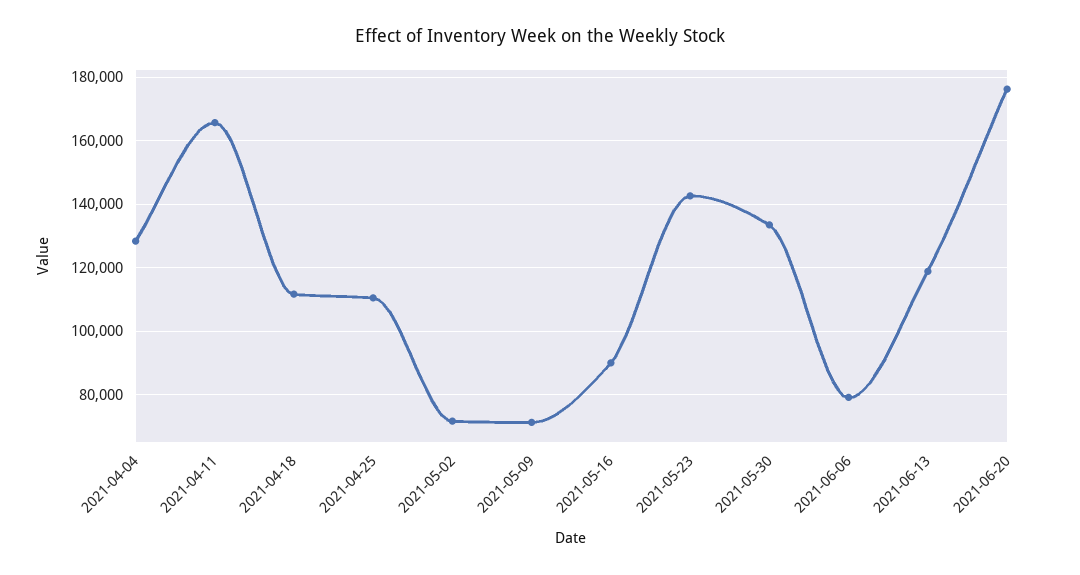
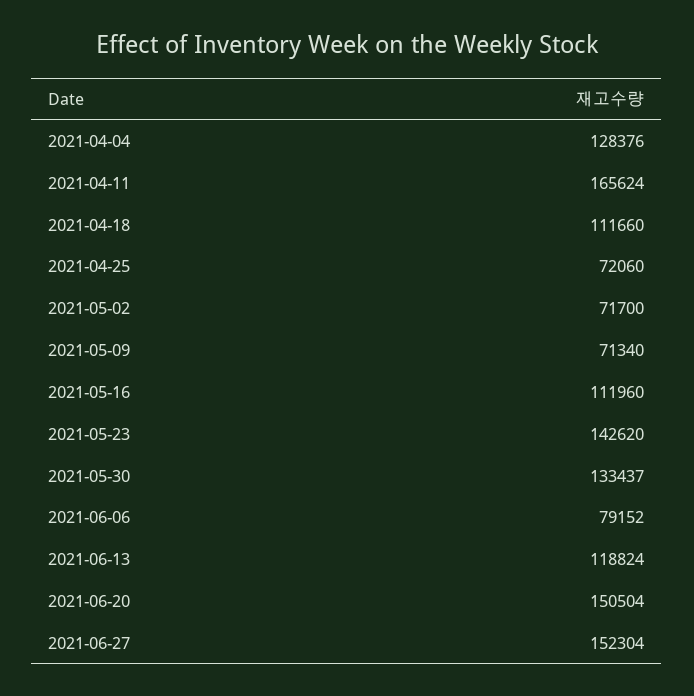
2021-04-25: 110000 -> 72060
2021-05-16: 90000 -> 111960
2021-06-20: 176000 -> 150504
2021-06-27: none -> 152304

